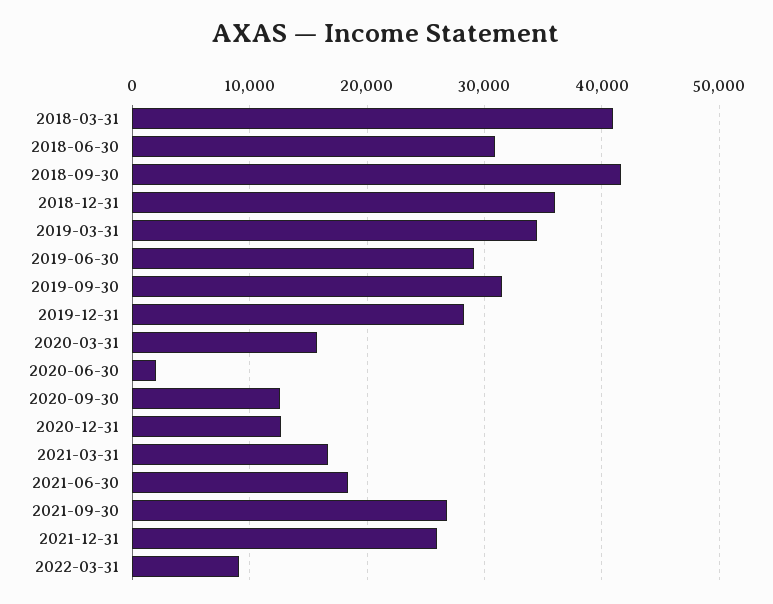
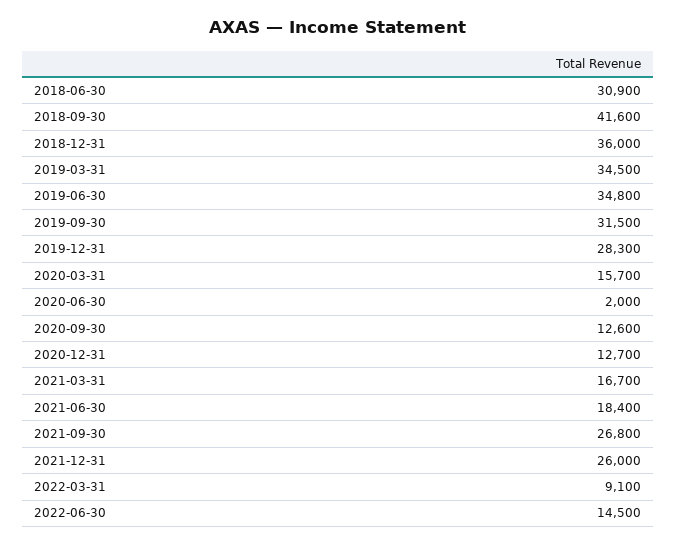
2018-03-31: 41000 -> none
2019-06-30: 29000 -> 34800
2022-06-30: none -> 14500

